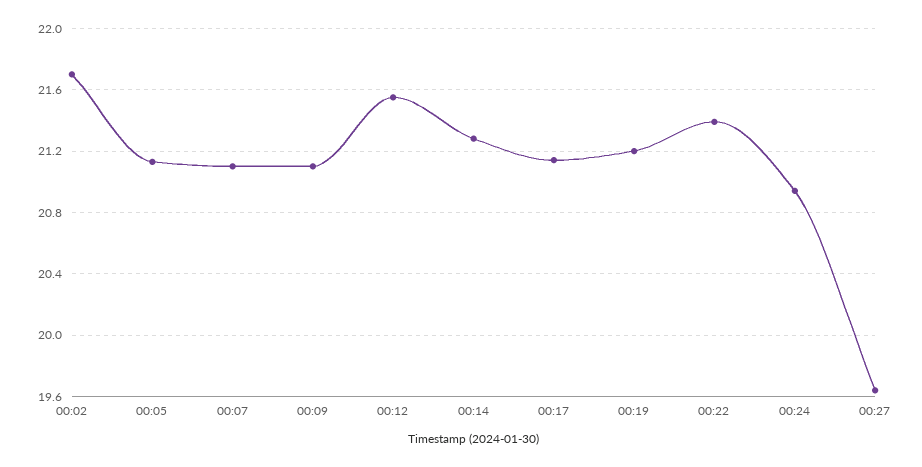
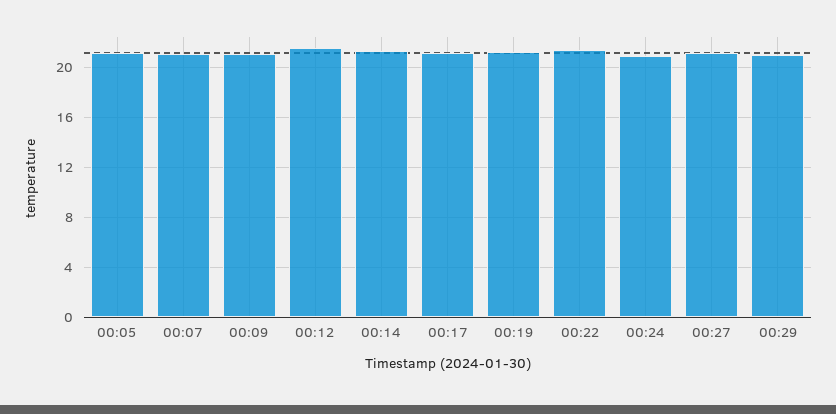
00:02: 21.7 -> none
00:27: 19.65 -> 21
00:29: none -> 21

